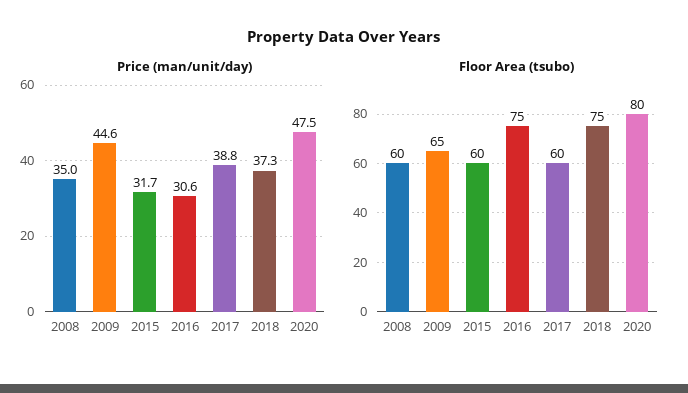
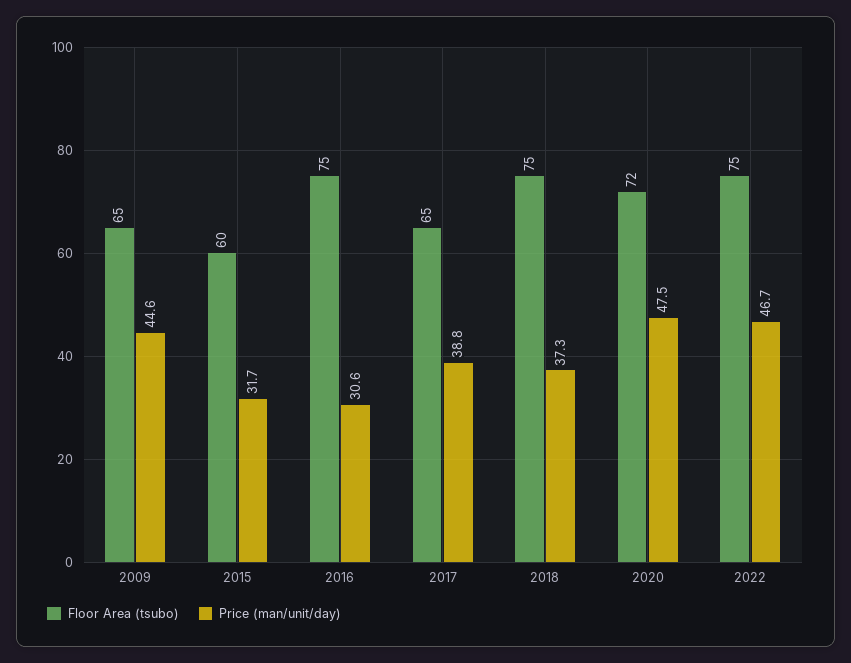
Price (man/unit/day), 2008: 35 -> none
Floor Area (tsubo), 2008: 60 -> none
Floor Area (tsubo), 2017: 60 -> 65
Floor Area (tsubo), 2020: 80 -> 72
Floor Area (tsubo), 2022: none -> 75
Price (man/unit/day), 2022: none -> 46.7

